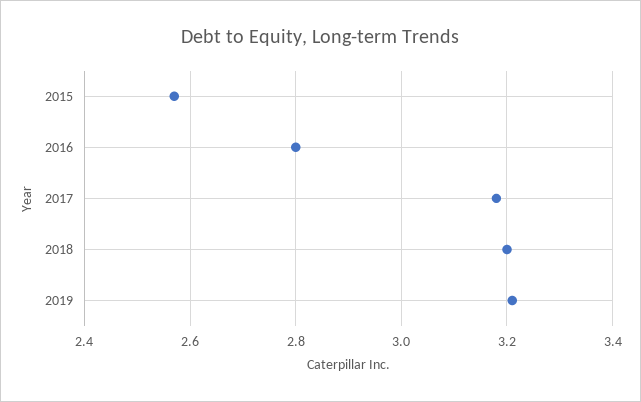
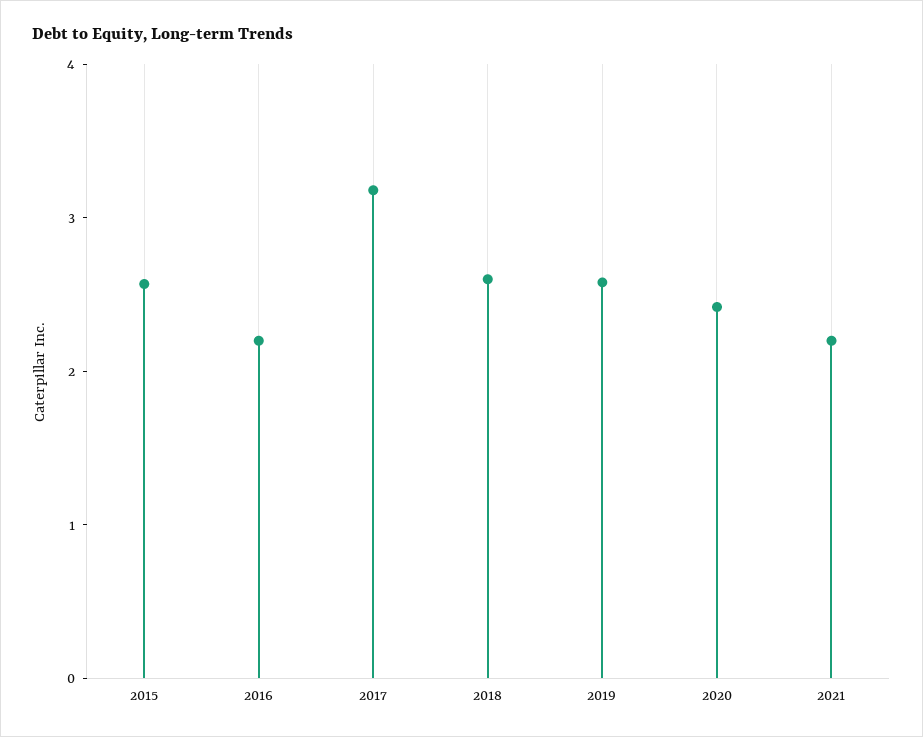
2016: 2.8 -> 2.2
2018: 3.2 -> 2.6
2019: 3.2 -> 2.6
2020: none -> 2.4
2021: none -> 2.2

